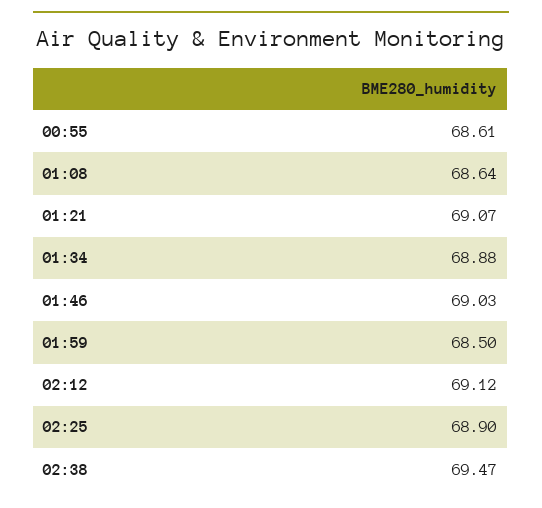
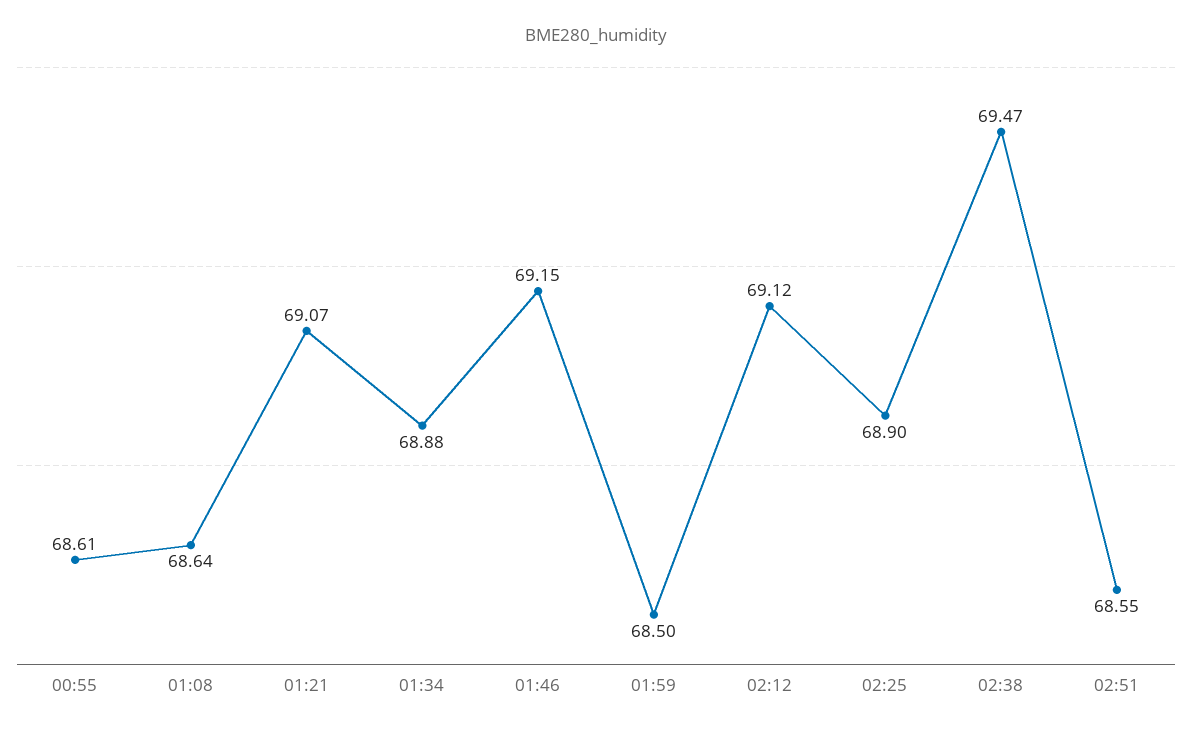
01:46: 69.03 -> 69.15
02:51: none -> 68.55

